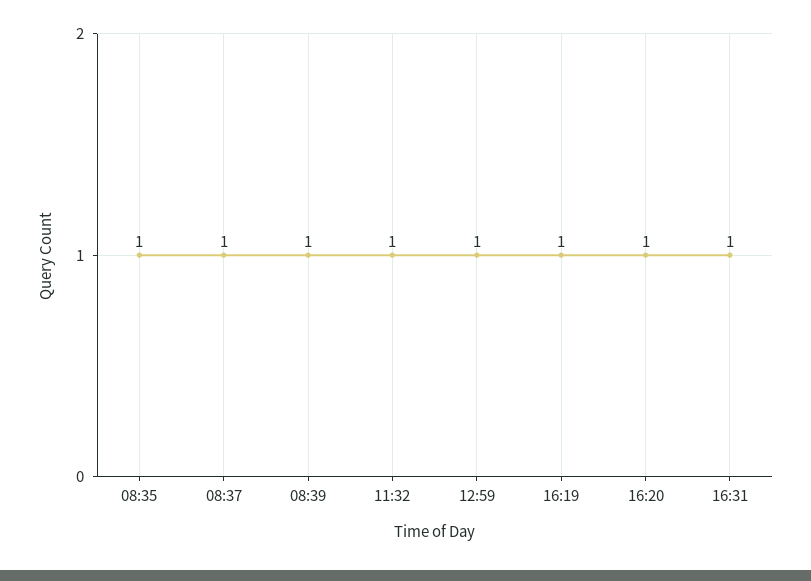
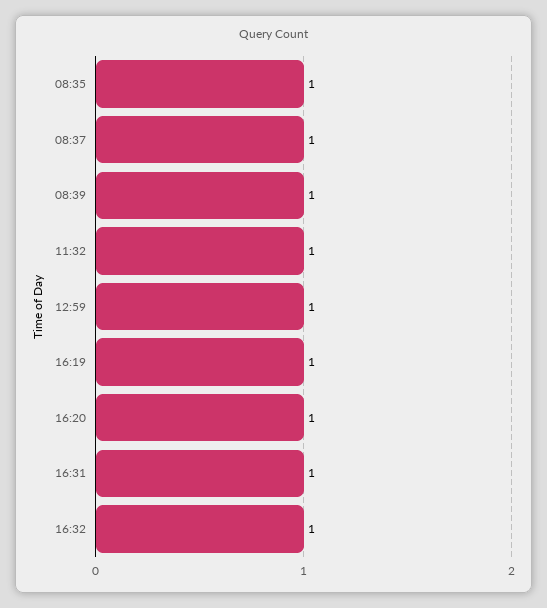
16:32: none -> 1

